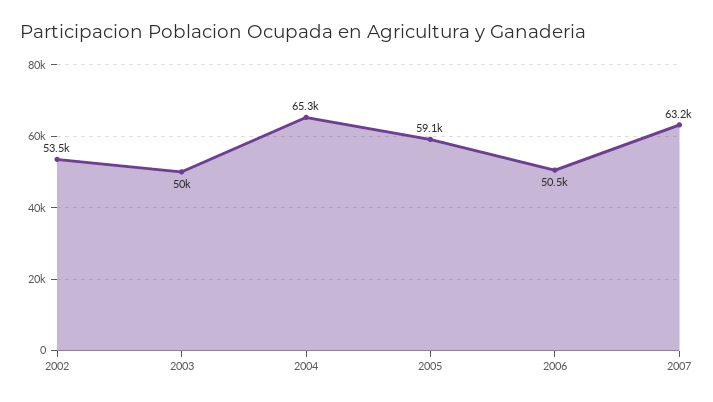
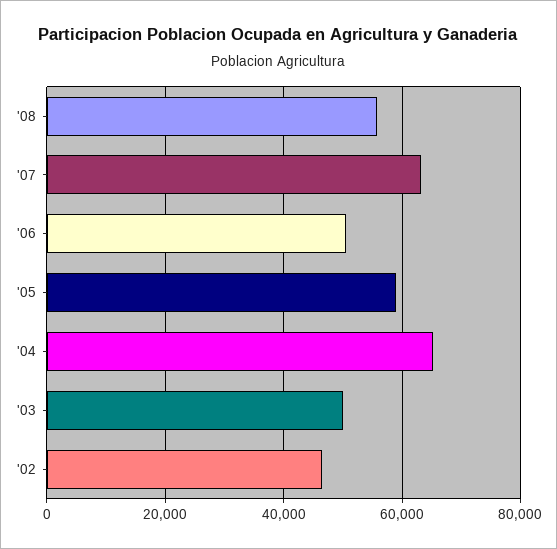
2002: 53500 -> 46000
'08: none -> 56000

